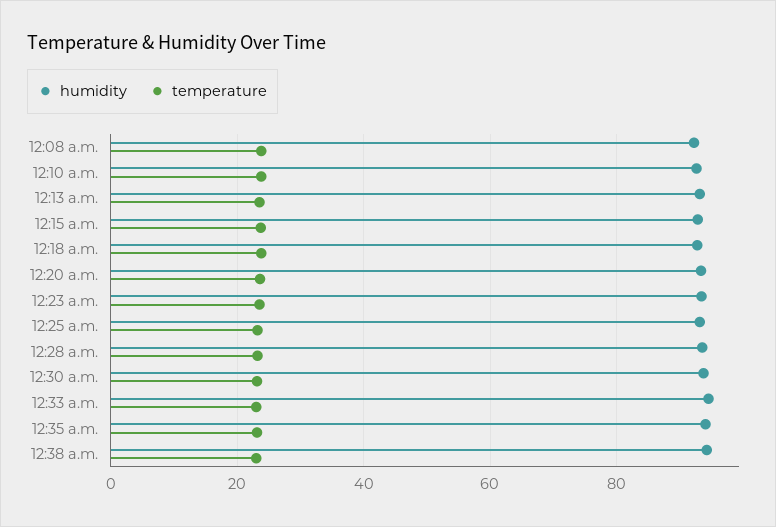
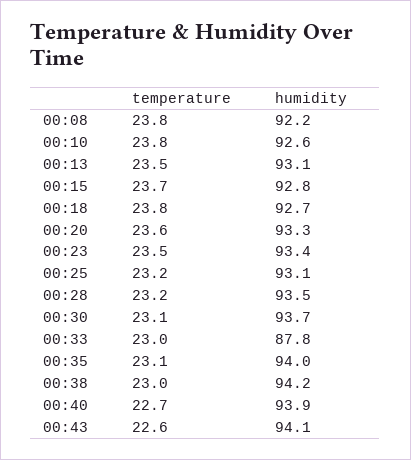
humidity, 12:33 a.m.: 94 -> 87.8
temperature, 00:40: none -> 22.7
humidity, 00:40: none -> 93.9
temperature, 00:43: none -> 22.6
humidity, 00:43: none -> 94.1

